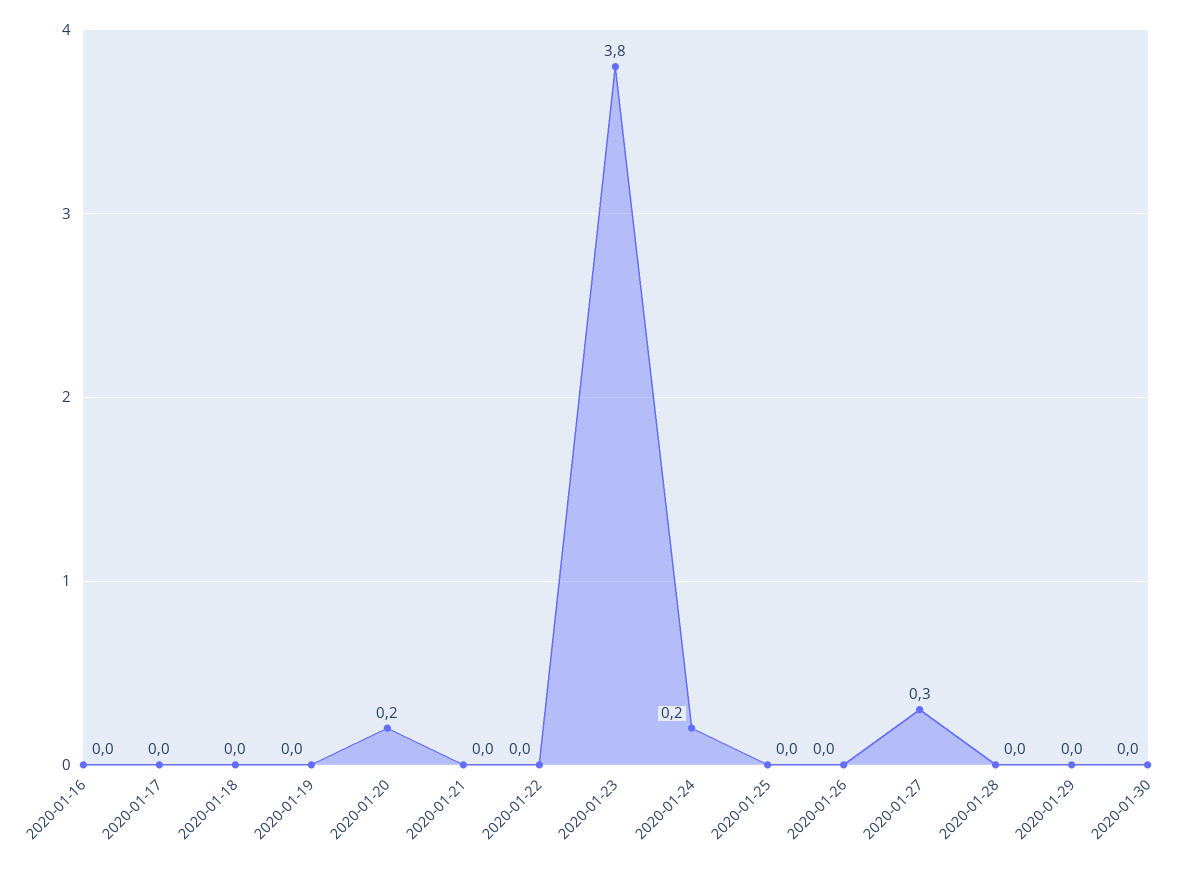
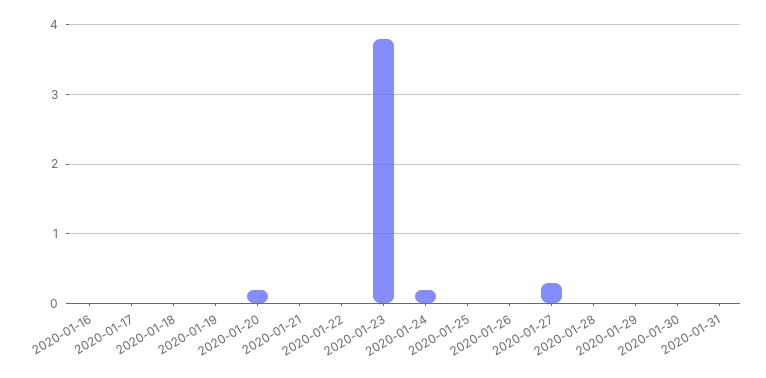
2020-01-31: none -> 0

